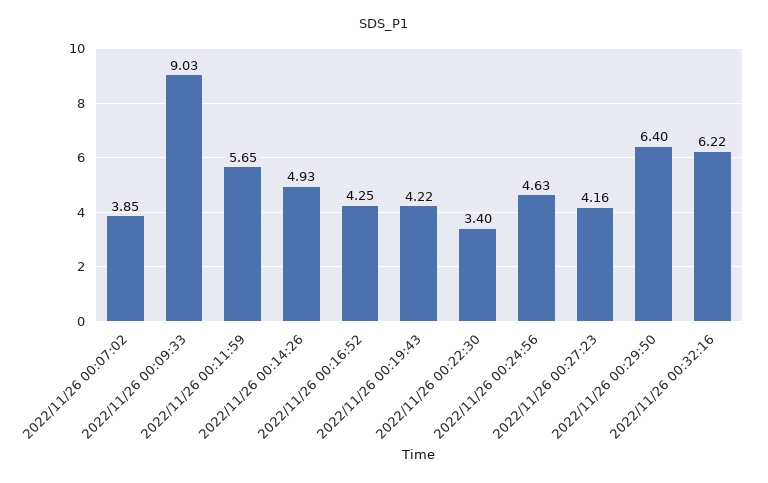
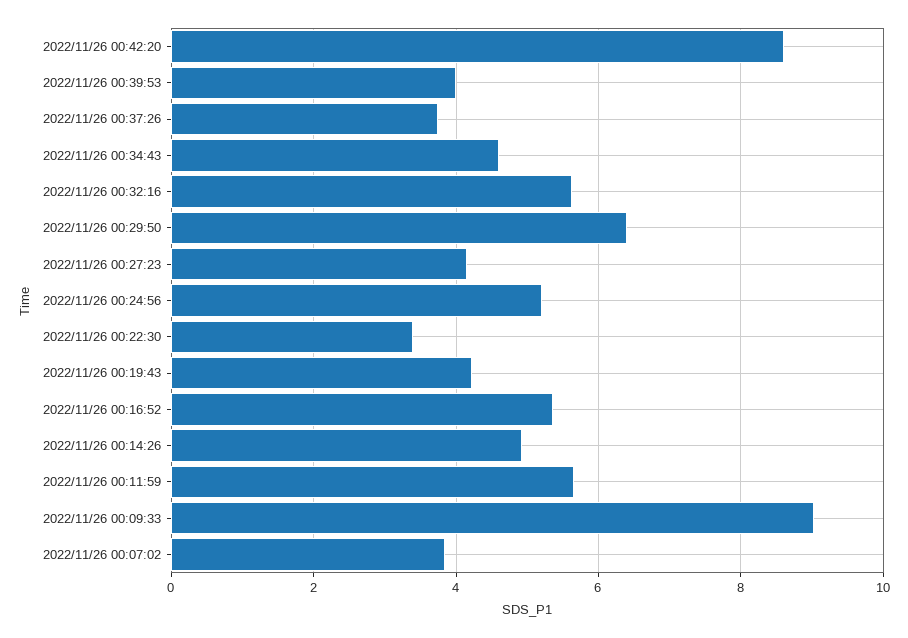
2022/11/26 00:16:52: 4.25 -> 5.4
2022/11/26 00:24:56: 4.63 -> 5.2
2022/11/26 00:32:16: 6.22 -> 5.6
2022/11/26 00:42:20: none -> 8.6
2022/11/26 00:39:53: none -> 4
2022/11/26 00:37:26: none -> 3.8
2022/11/26 00:34:43: none -> 4.6

